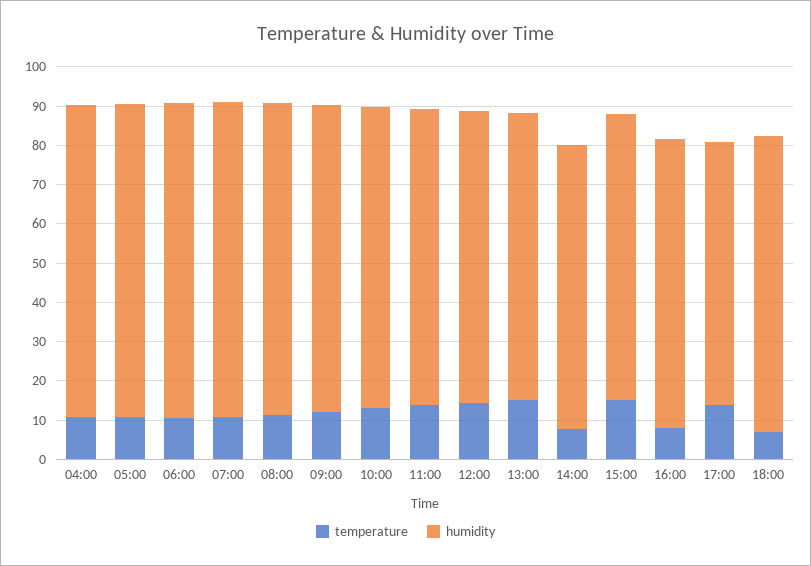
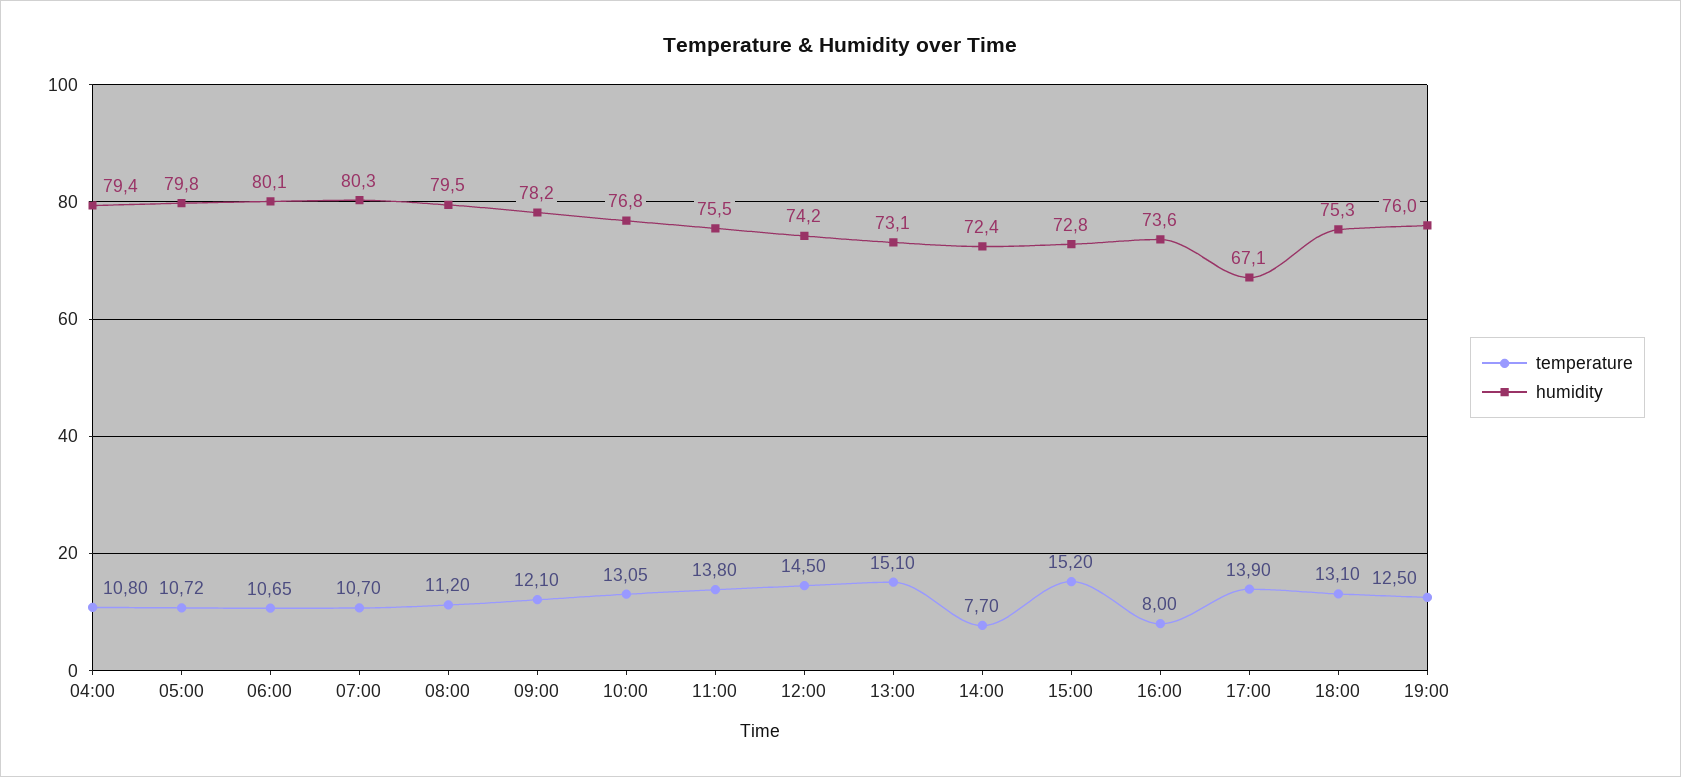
temperature, 18:00: 7.5 -> 13.1
temperature, 19:00: none -> 12.5
humidity, 19:00: none -> 76

